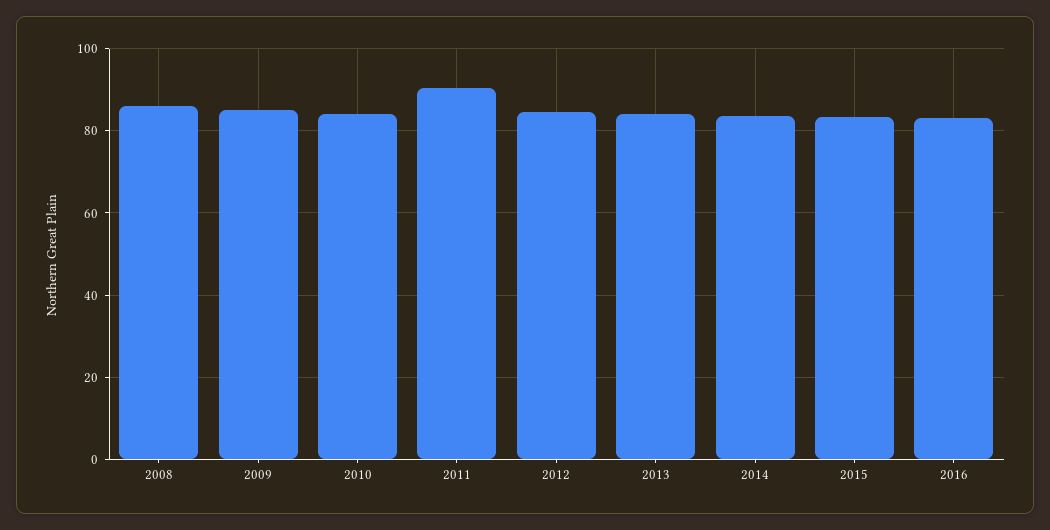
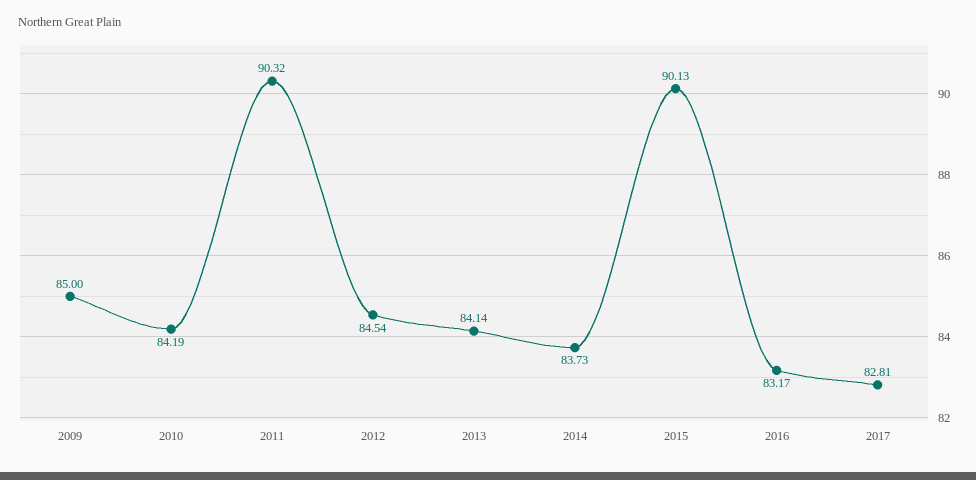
2008: 86 -> none
2015: 84 -> 90.13
2017: none -> 82.81

